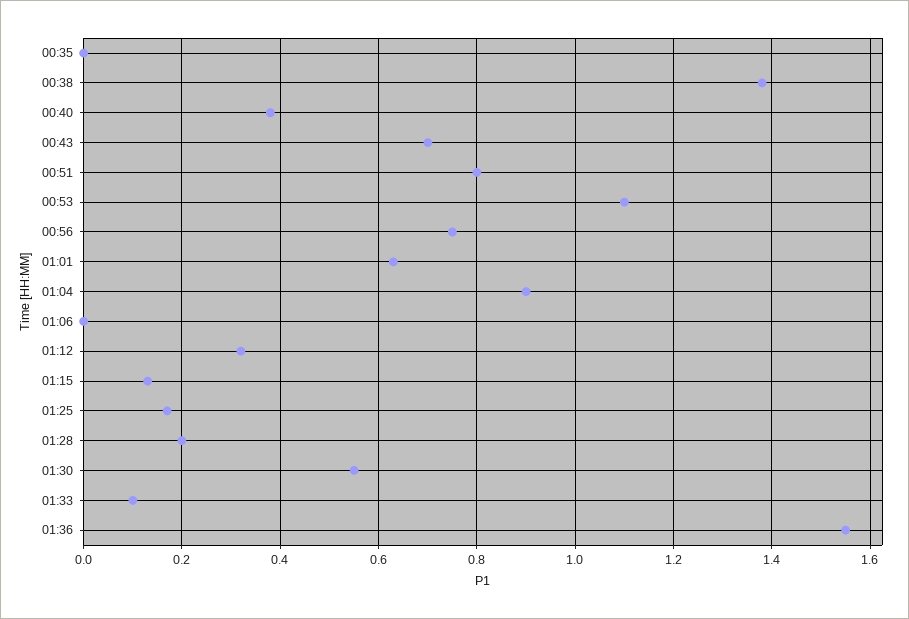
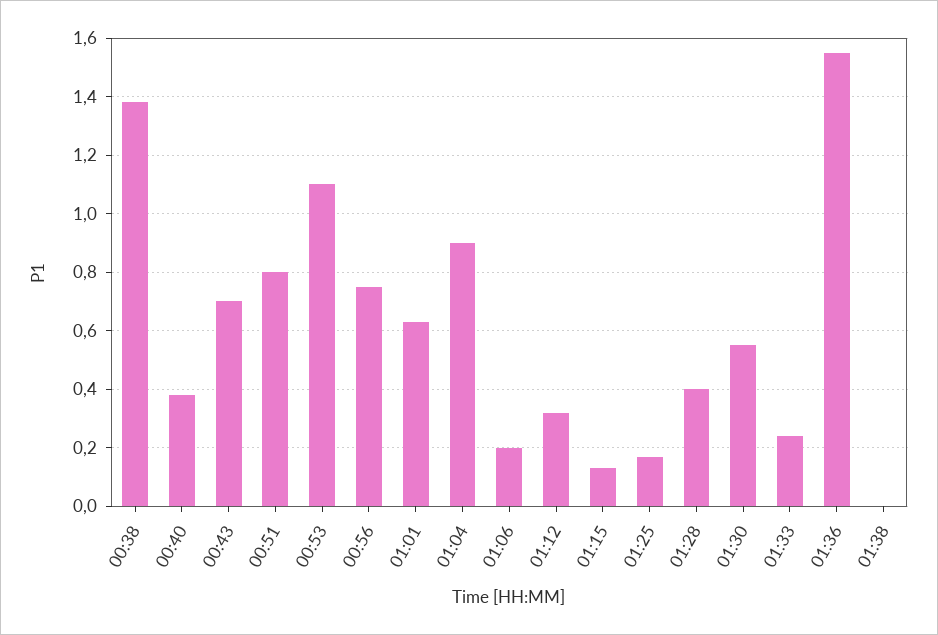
00:35: 0 -> none
01:06: 0 -> 0.2
01:28: 0.2 -> 0.4
01:33: 0.1 -> 0.25
01:38: none -> 0

